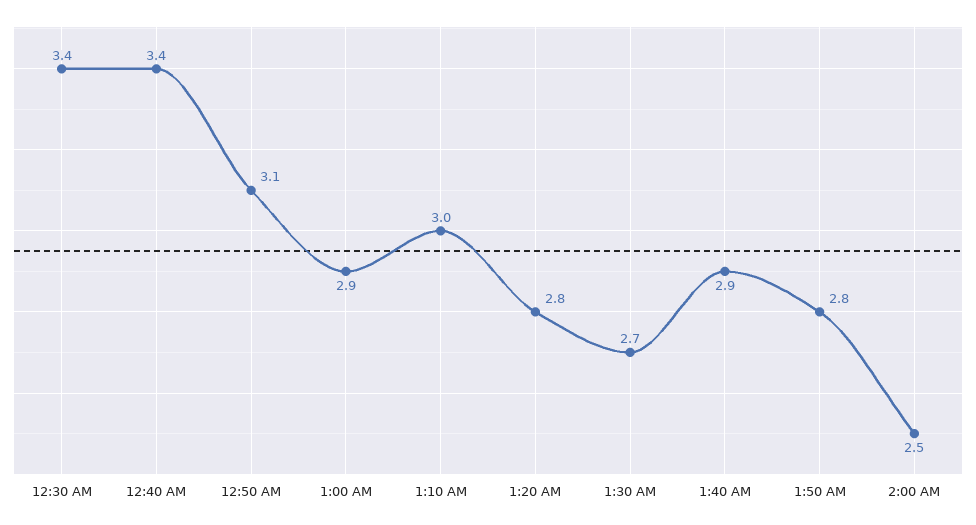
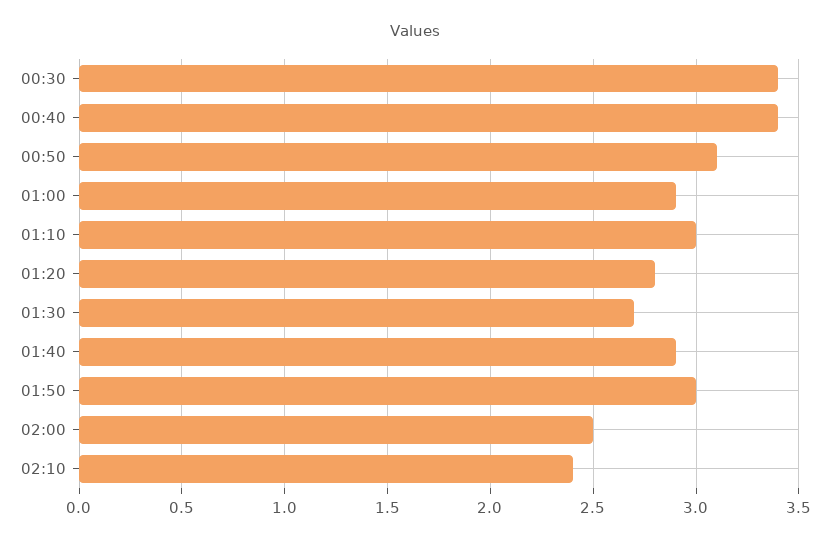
1:50 AM: 2.8 -> 3
02:10: none -> 2.4

